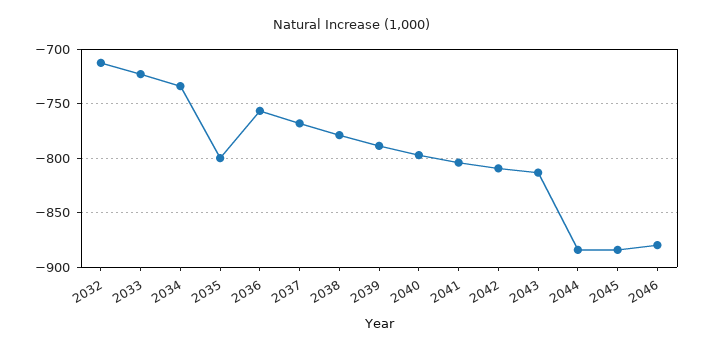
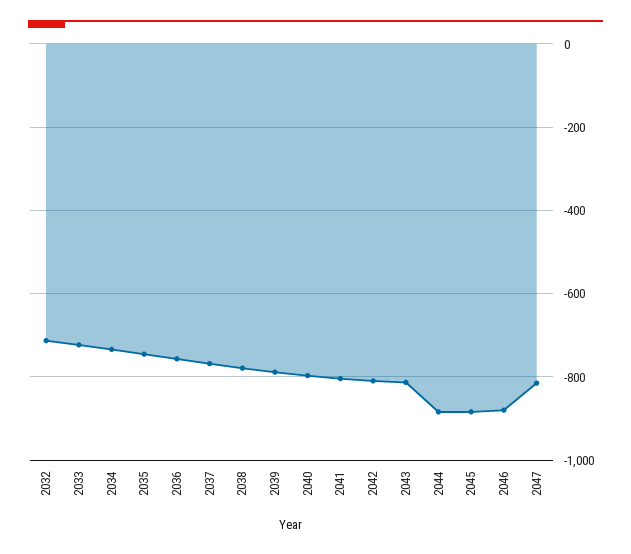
2035: -800 -> -740
2047: none -> -820

